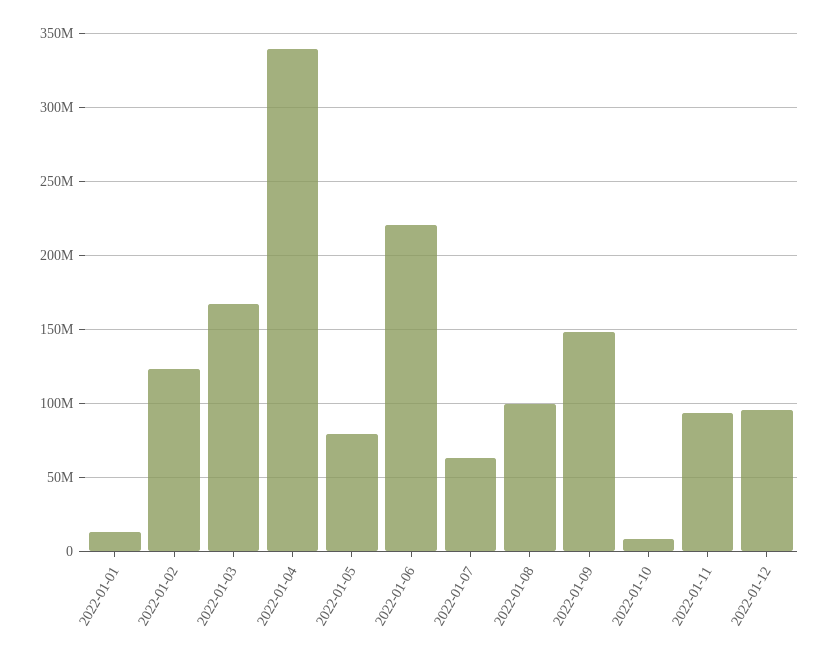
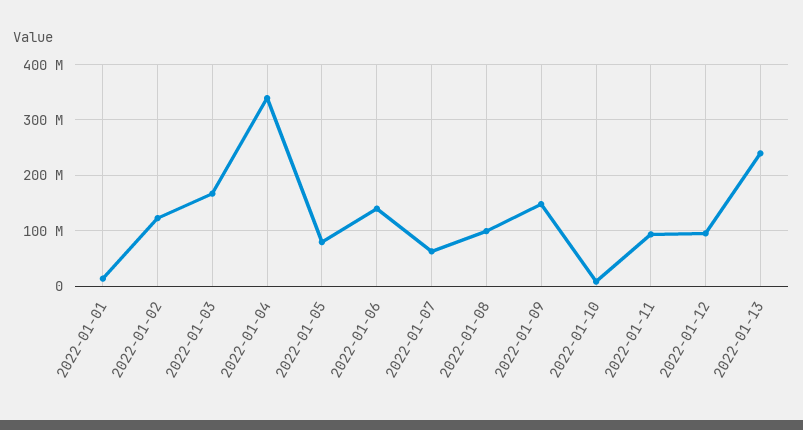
2022-01-06: 220000000 -> 140000000
2022-01-13: none -> 240000000

